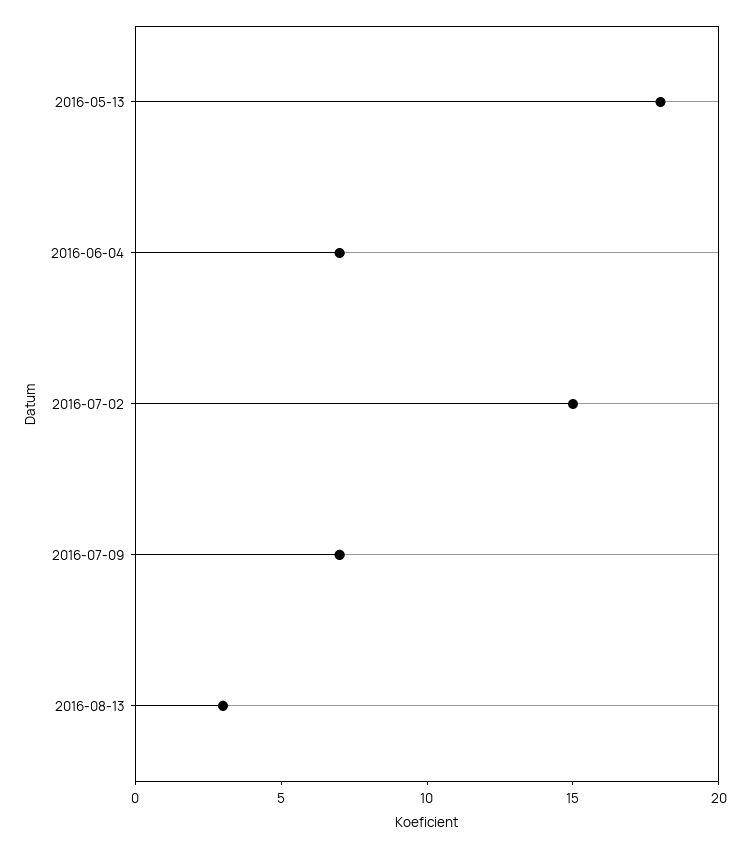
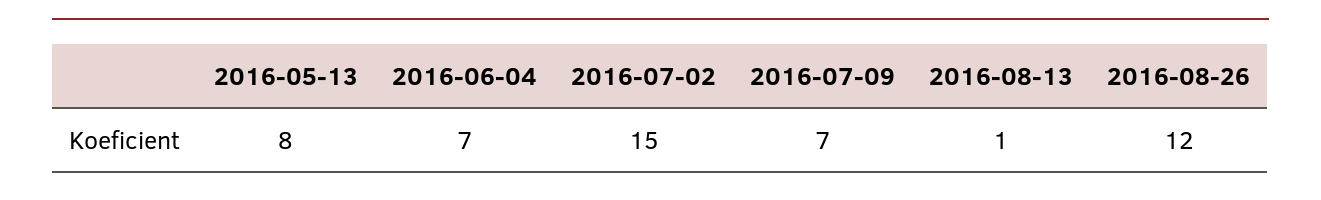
2016-05-13: 18 -> 8
2016-08-13: 3 -> 1
2016-08-26: none -> 12

